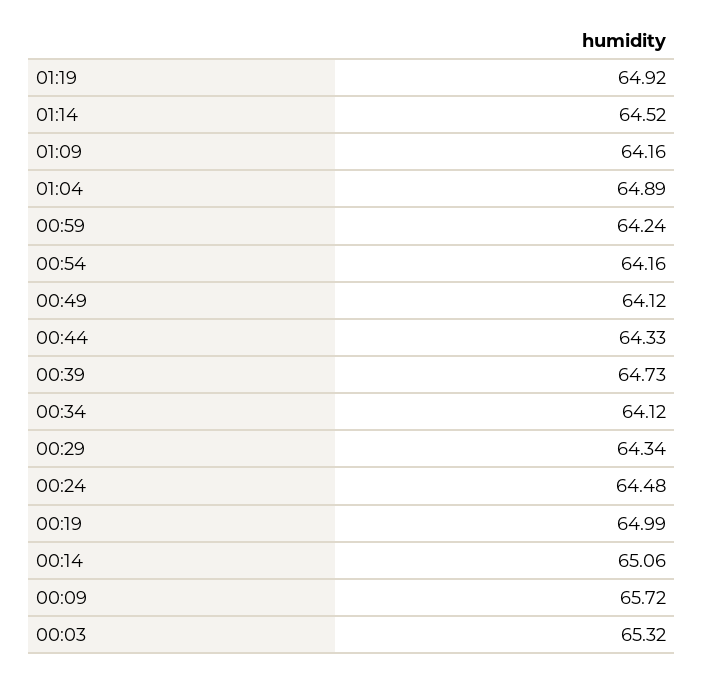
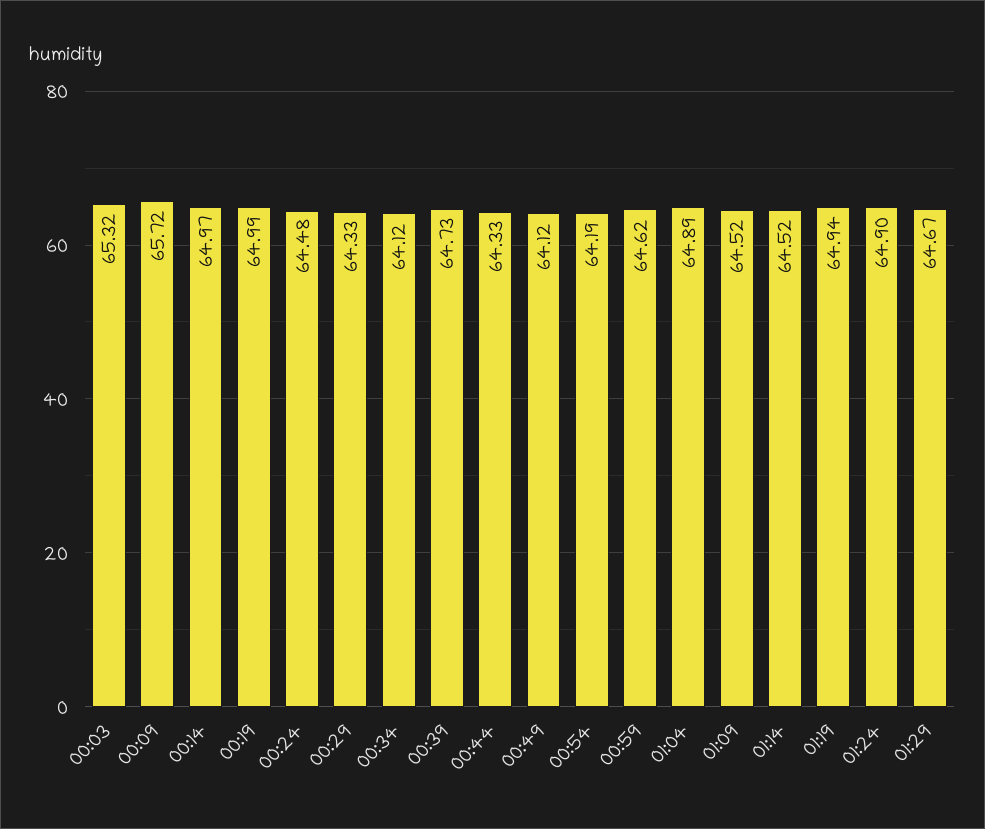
01:19: 64.92 -> 64.94
01:09: 64.16 -> 64.52
00:59: 64.24 -> 64.62
00:54: 64.16 -> 64.19
00:29: 64.34 -> 64.33
00:14: 65.06 -> 64.97
01:24: none -> 64.9
01:29: none -> 64.67

